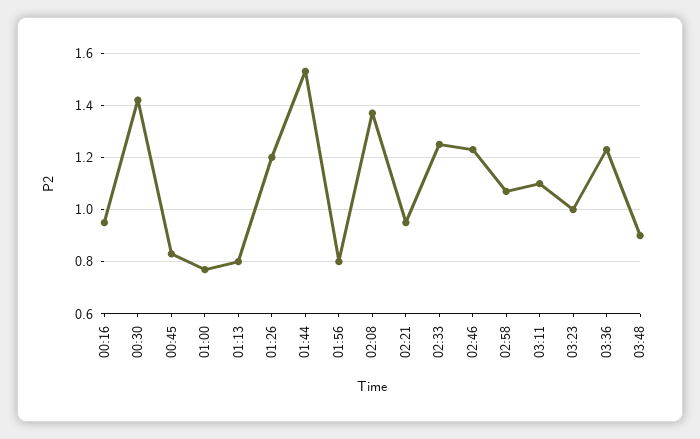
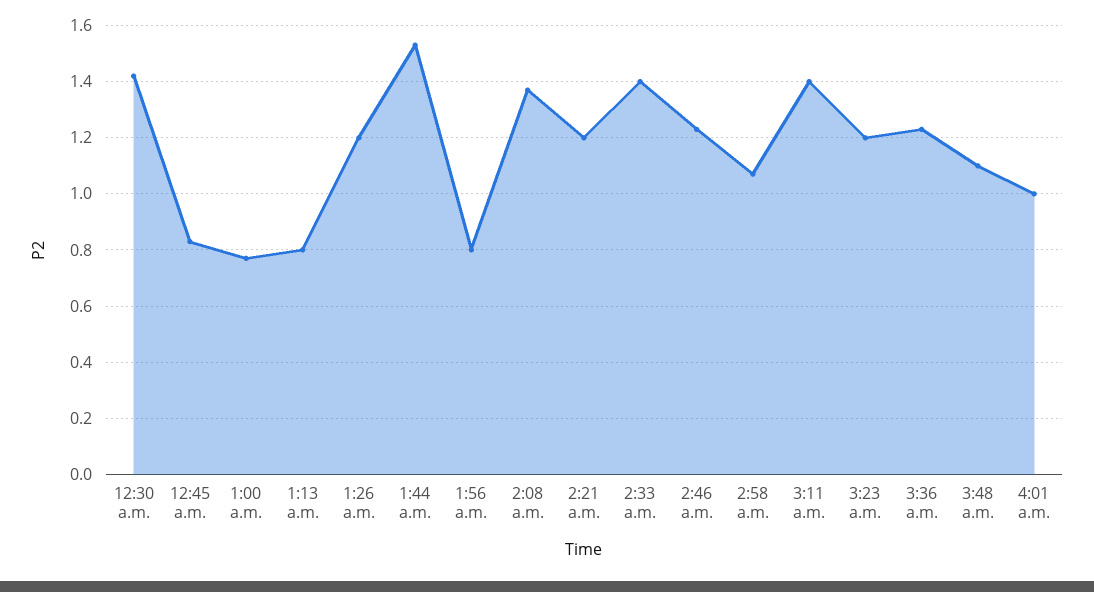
00:16: 0.95 -> none
02:21: 0.95 -> 1.2
02:33: 1.25 -> 1.4
03:11: 1.1 -> 1.4
03:23: 1 -> 1.2
03:48: 0.9 -> 1.1
4:01 a.m.: none -> 1

